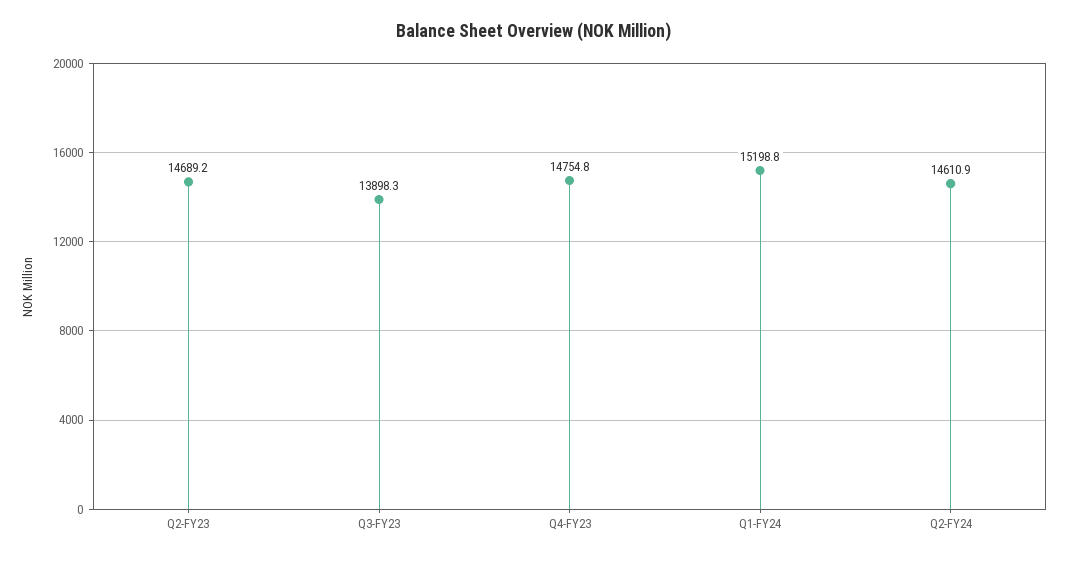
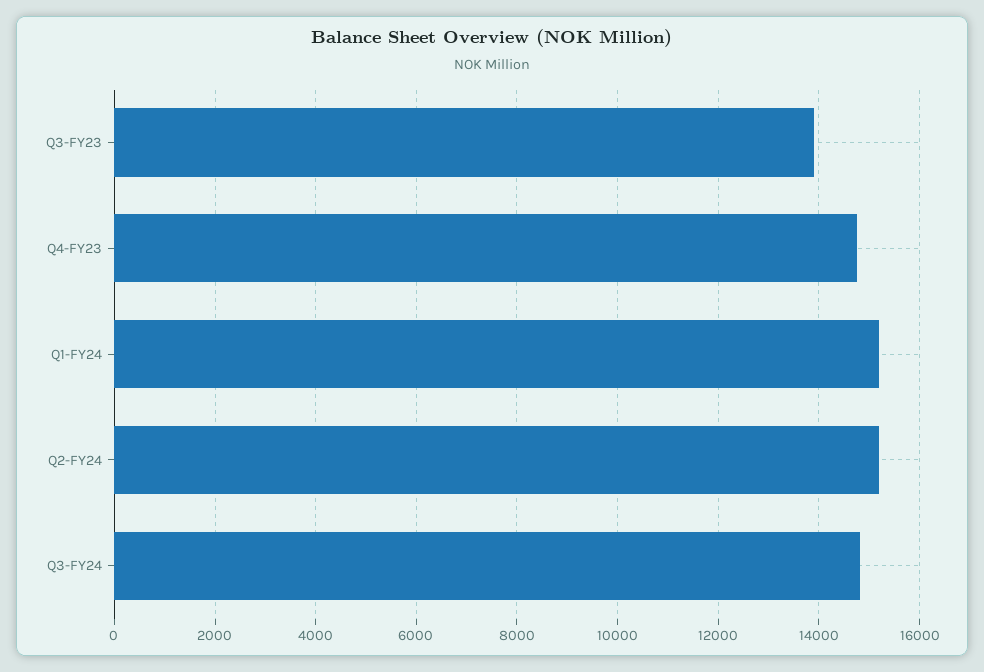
Q2-FY23: 14689.2 -> none
Q2-FY24: 14610.9 -> 15200
Q3-FY24: none -> 14800

